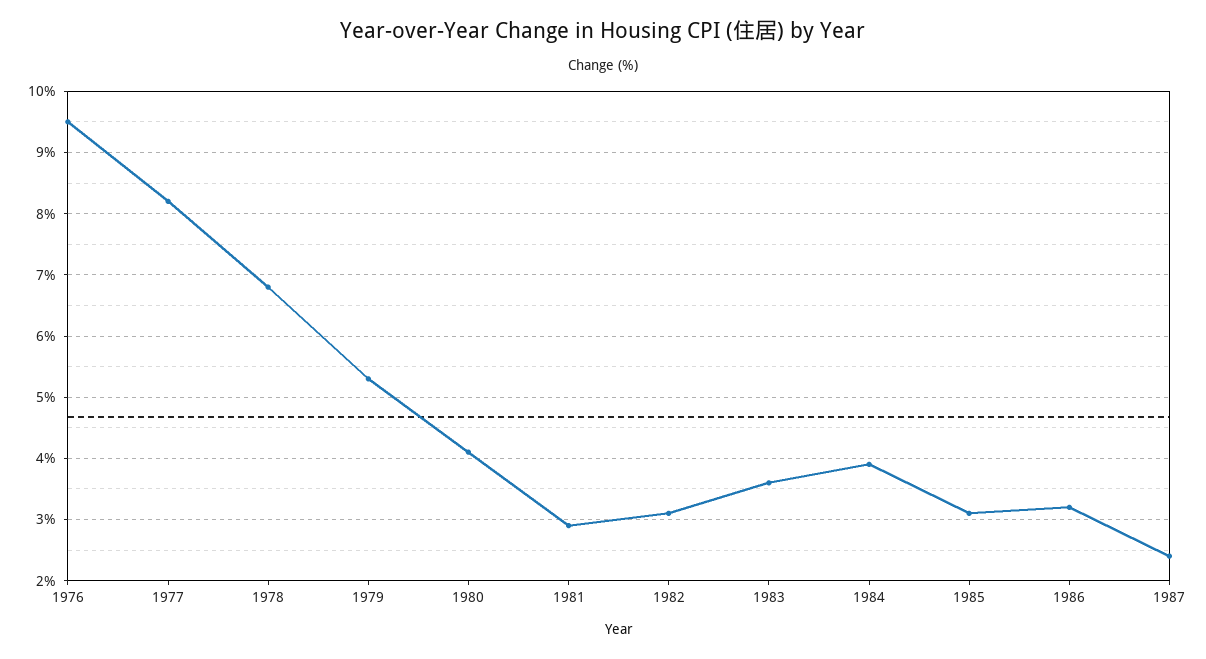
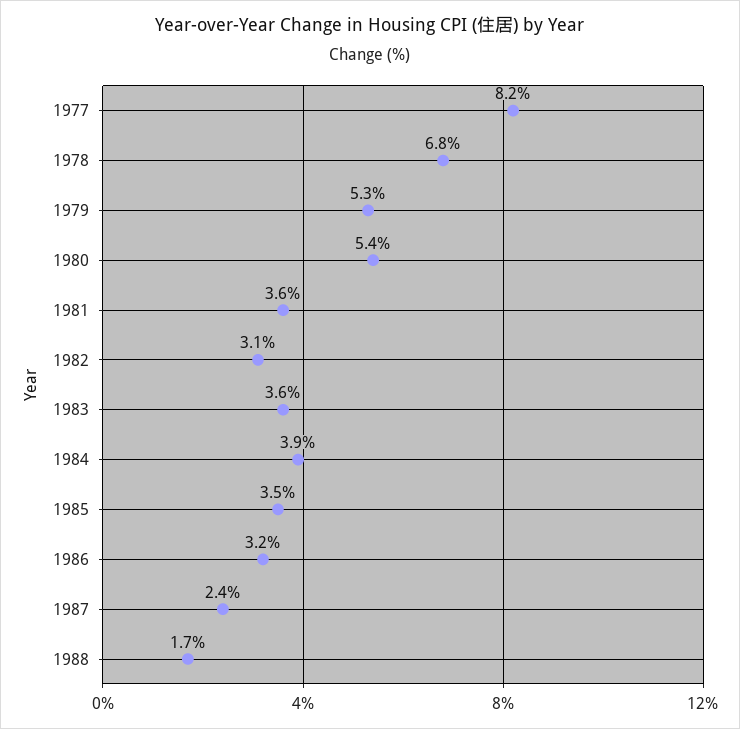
1976: 9.5 -> none
1980: 4.1 -> 5.4
1981: 2.9 -> 3.6
1985: 3.1 -> 3.5
1988: none -> 1.7

